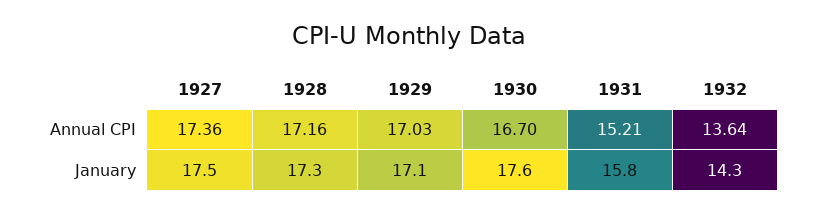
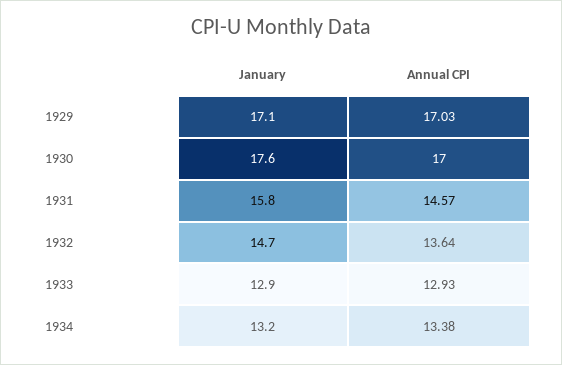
1927, Annual CPI: 17.36 -> none
1928, Annual CPI: 17.16 -> none
1930, Annual CPI: 16.7 -> 17
1931, Annual CPI: 15.21 -> 14.57
1927, January: 17.5 -> none
1928, January: 17.3 -> none
1932, January: 14.3 -> 14.7
1933, January: none -> 12.9
1933, Annual CPI: none -> 12.93
1934, January: none -> 13.2
1934, Annual CPI: none -> 13.38

